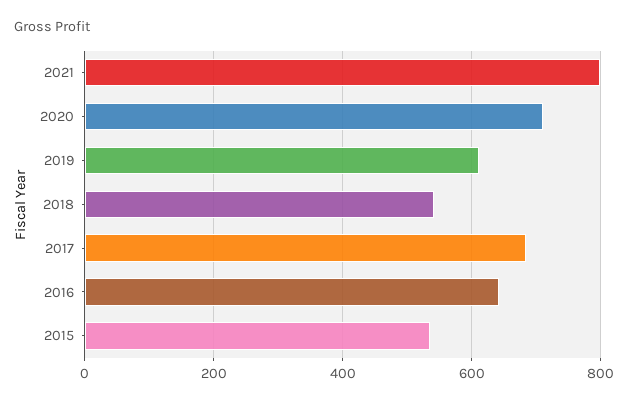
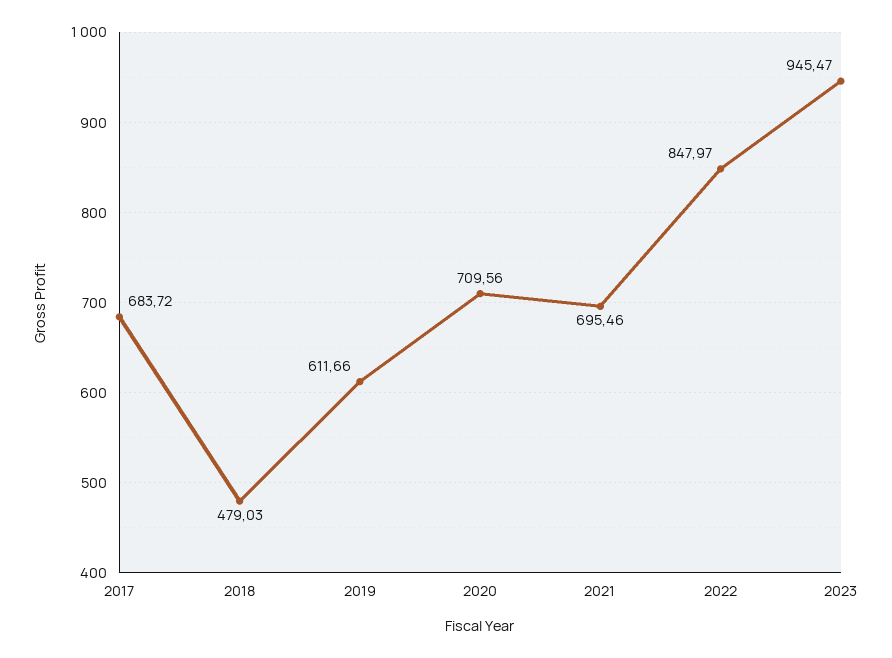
2021: 800 -> 695.46
2018: 540 -> 479.03
2016: 640 -> none
2015: 540 -> none
2022: none -> 847.97
2023: none -> 945.47

